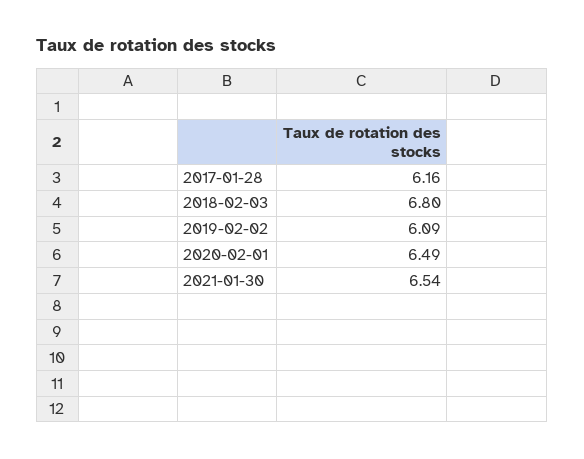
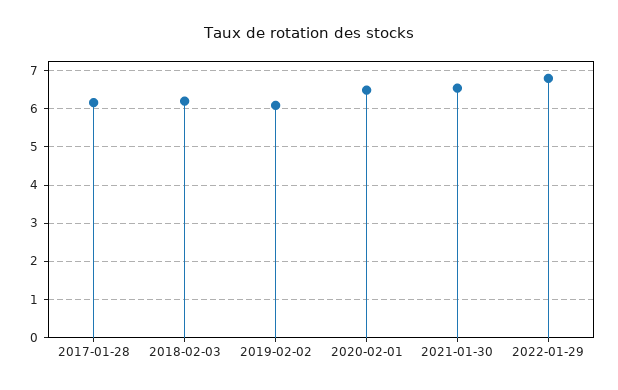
2018-02-03: 6.8 -> 6.2
2022-01-29: none -> 6.8

